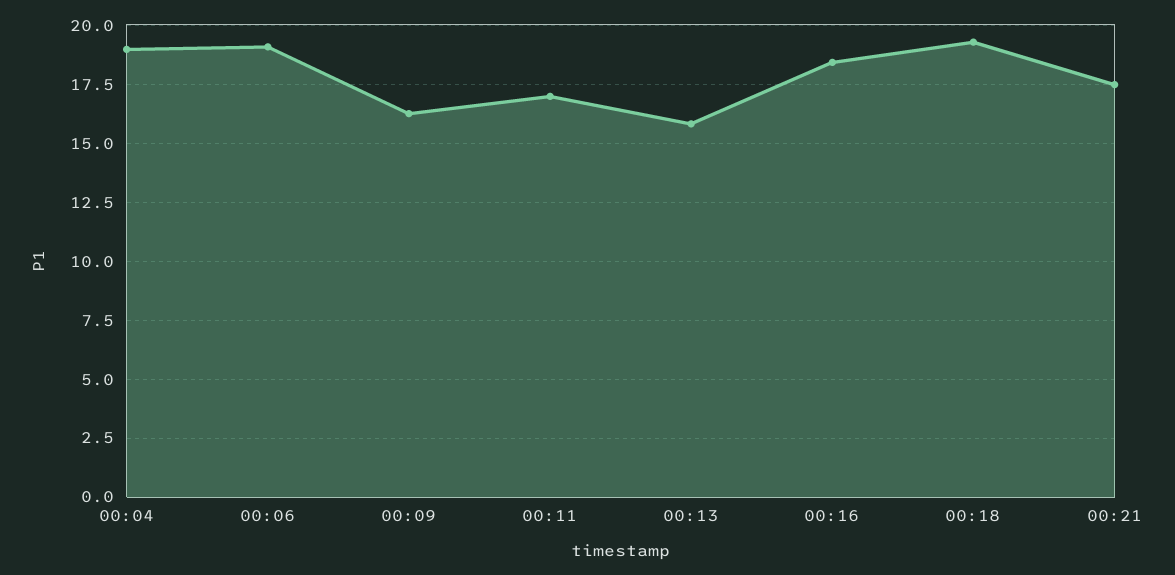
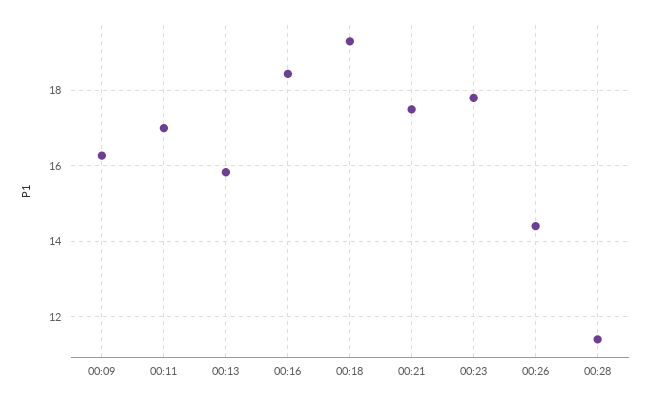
00:04: 19 -> none
00:06: 19 -> none
00:23: none -> 17.8
00:26: none -> 14.4
00:28: none -> 11.4

